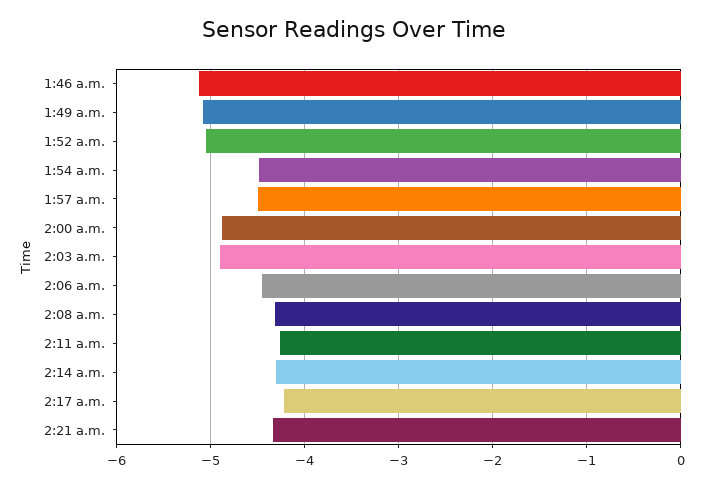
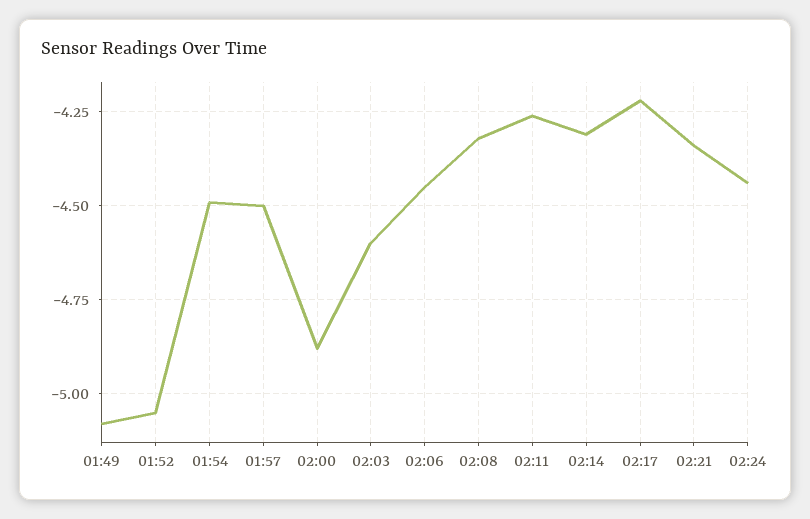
1:46 a.m.: -5.1 -> none
2:03 a.m.: -4.9 -> -4.6
02:24: none -> -4.45

